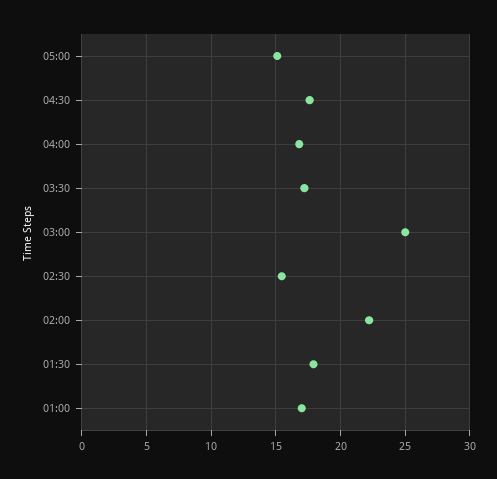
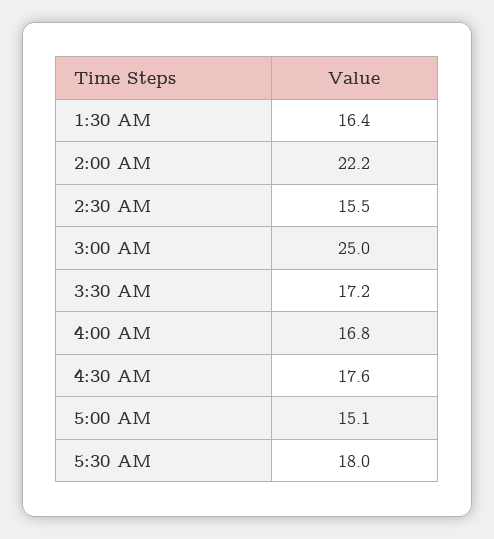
01:30: 18 -> 16.4
01:00: 17 -> none
5:30 AM: none -> 18

